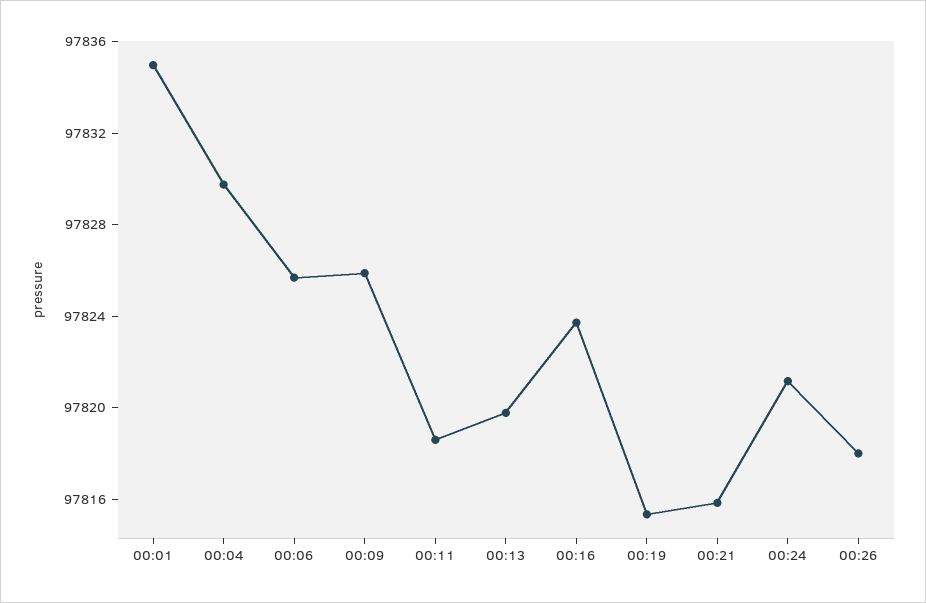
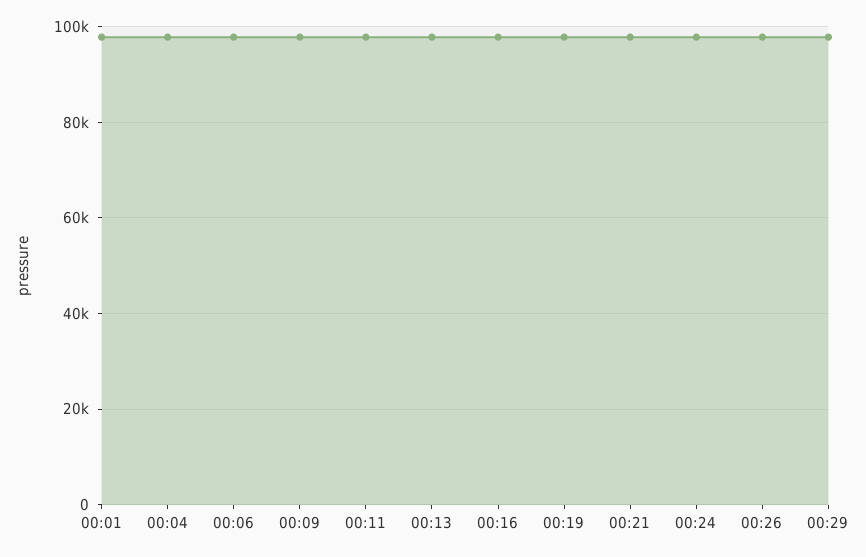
00:29: none -> 98000

